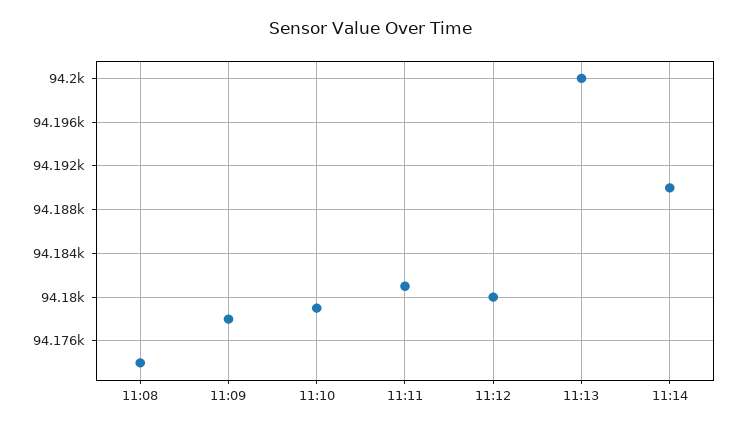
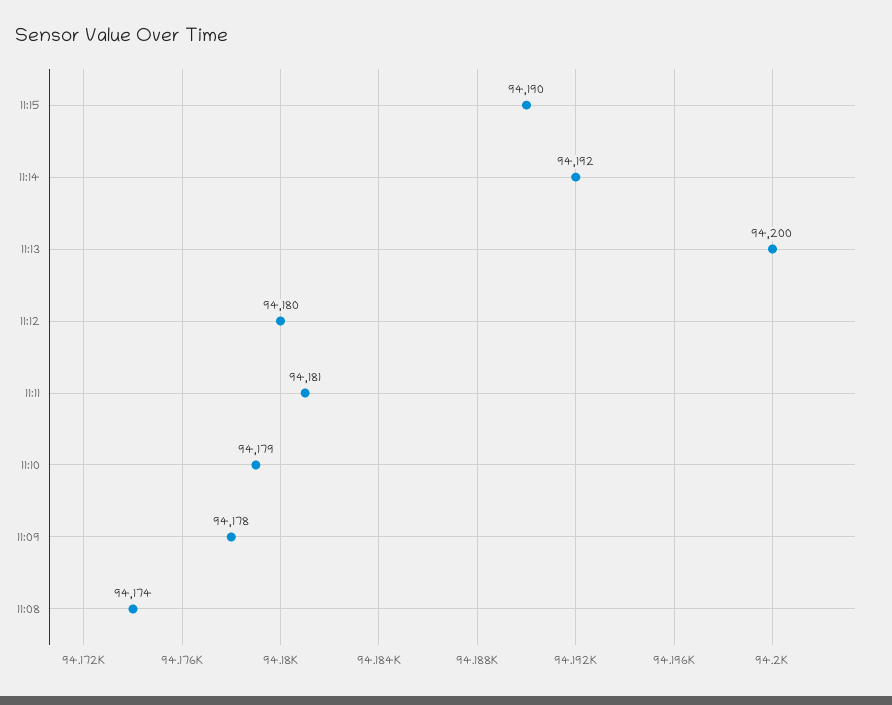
11:14: 94190 -> 94192
11:15: none -> 94190

